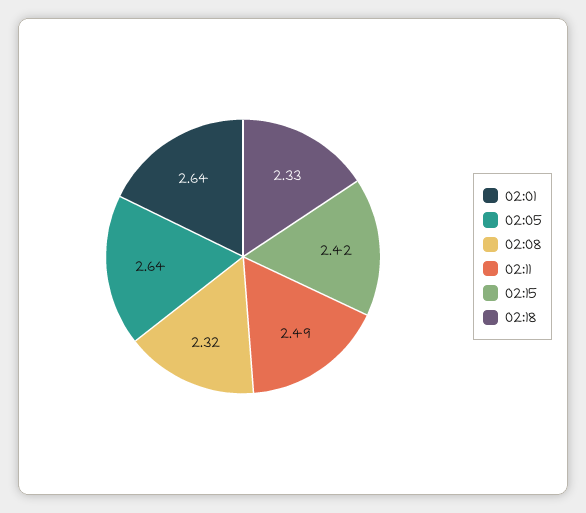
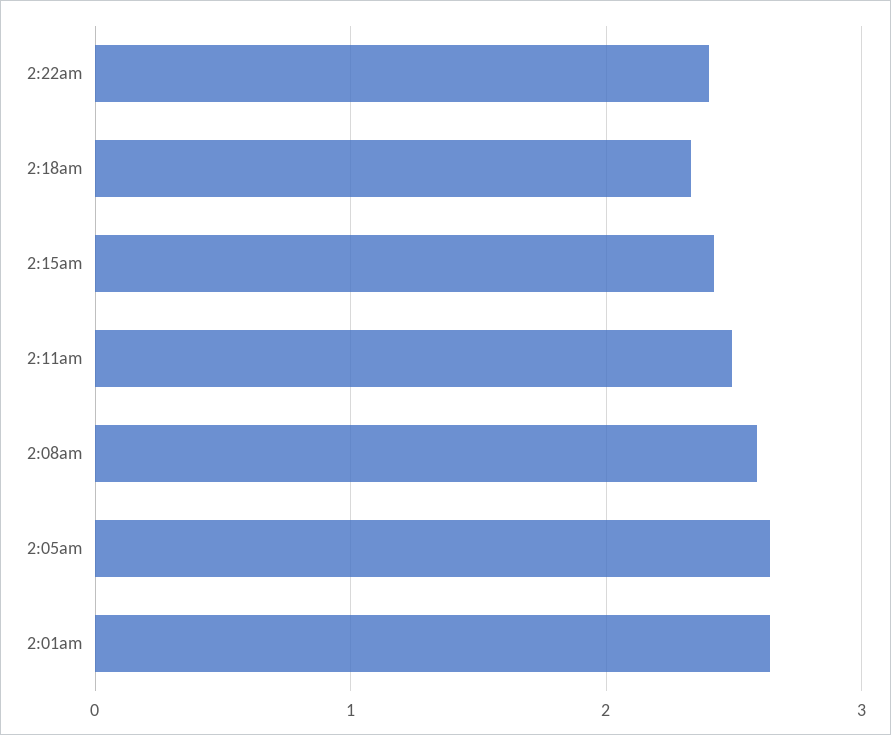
02:08: 2.32 -> 2.6
2:22am: none -> 2.4

